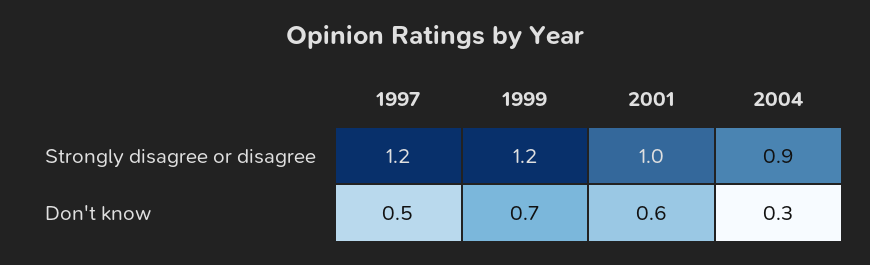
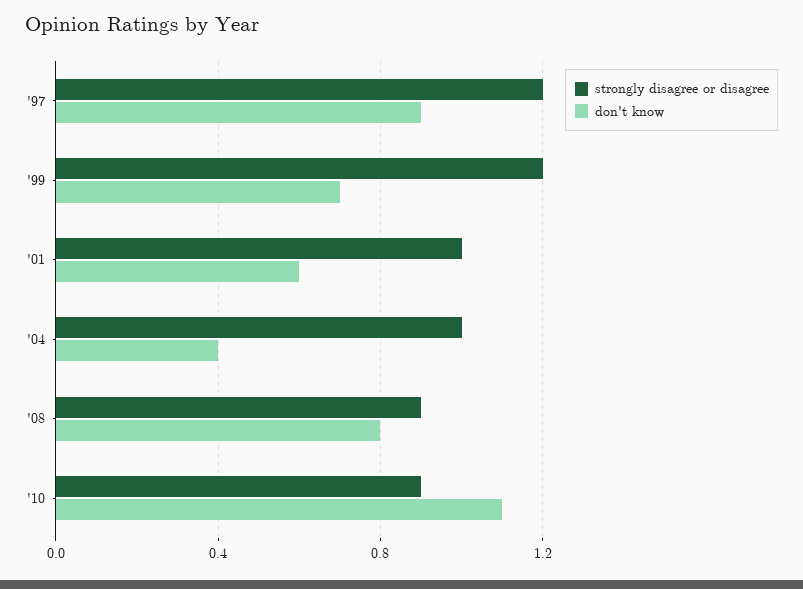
Strongly disagree or disagree, 2004: 0.9 -> 1
Don't know, 1997: 0.5 -> 0.9
Don't know, 2004: 0.3 -> 0.4
Strongly disagree or disagree, '08: none -> 0.9
Don't know, '08: none -> 0.8
Strongly disagree or disagree, '10: none -> 0.9
Don't know, '10: none -> 1.1

